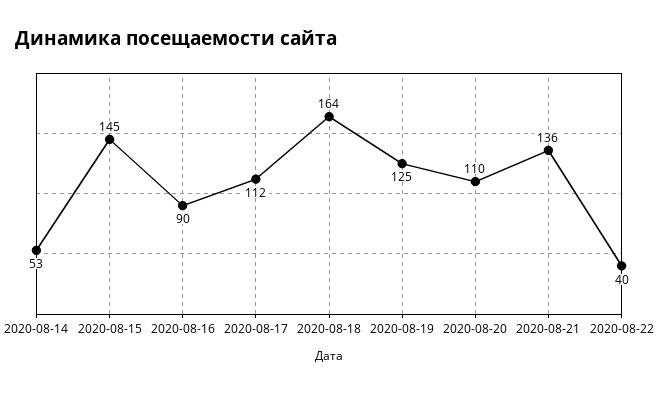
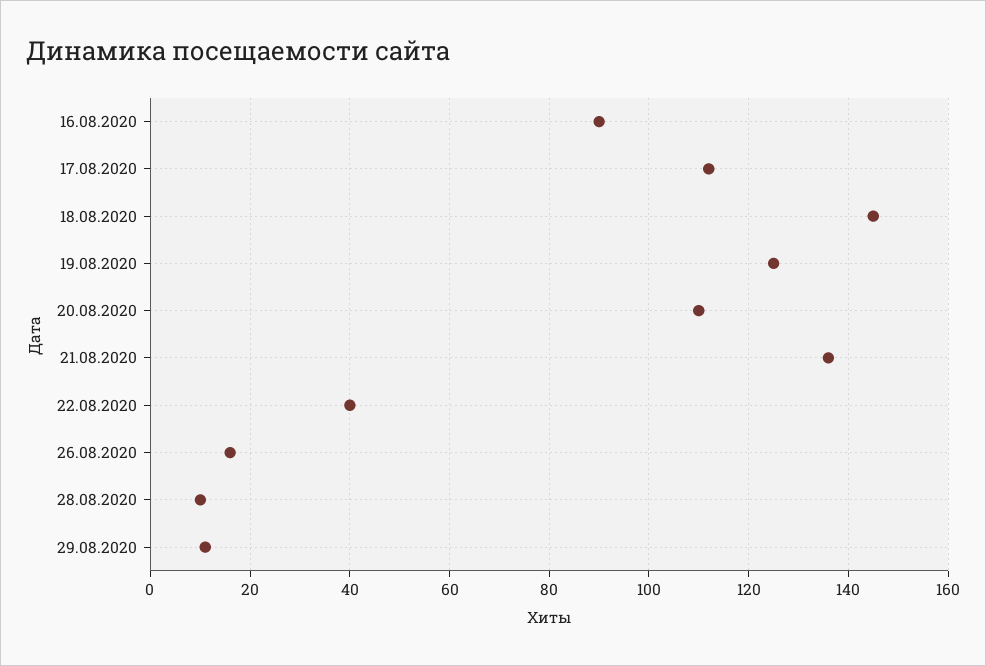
2020-08-14: 53 -> none
2020-08-15: 145 -> none
2020-08-18: 164 -> 145
26.08.2020: none -> 15
28.08.2020: none -> 10
29.08.2020: none -> 10

